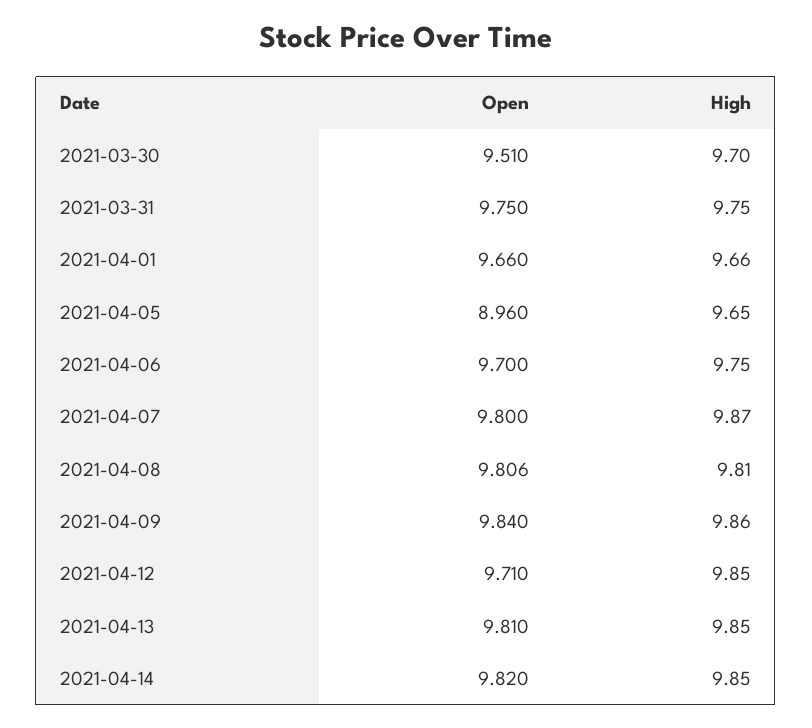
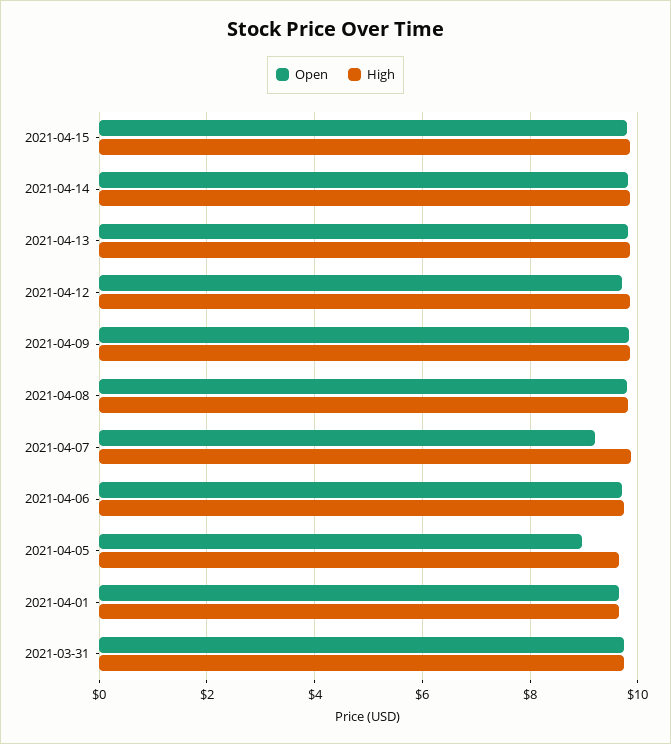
Open, 2021-03-30: 9.51 -> none
High, 2021-03-30: 9.7 -> none
Open, 2021-04-07: 9.8 -> 9.2
Open, 2021-04-15: none -> 9.8
High, 2021-04-15: none -> 9.8

